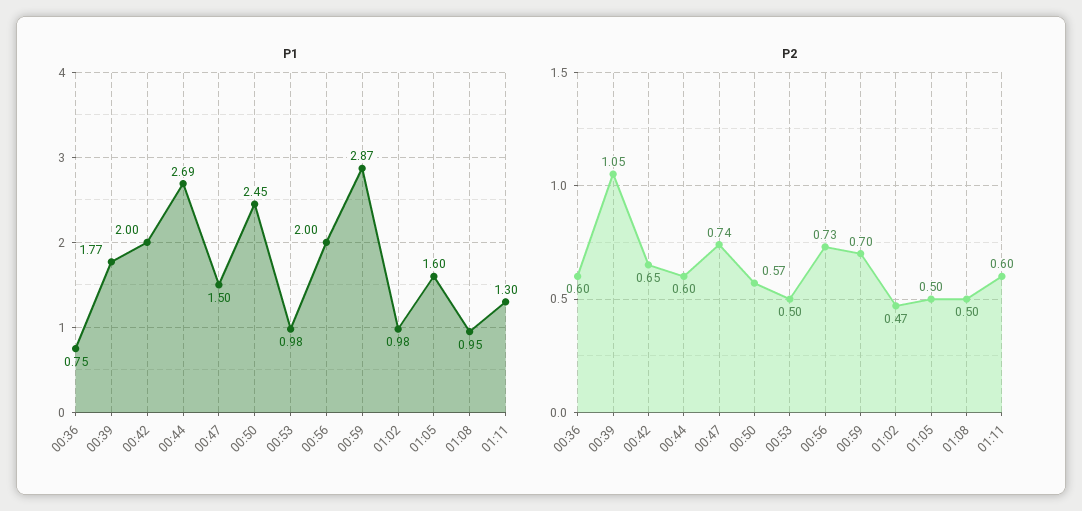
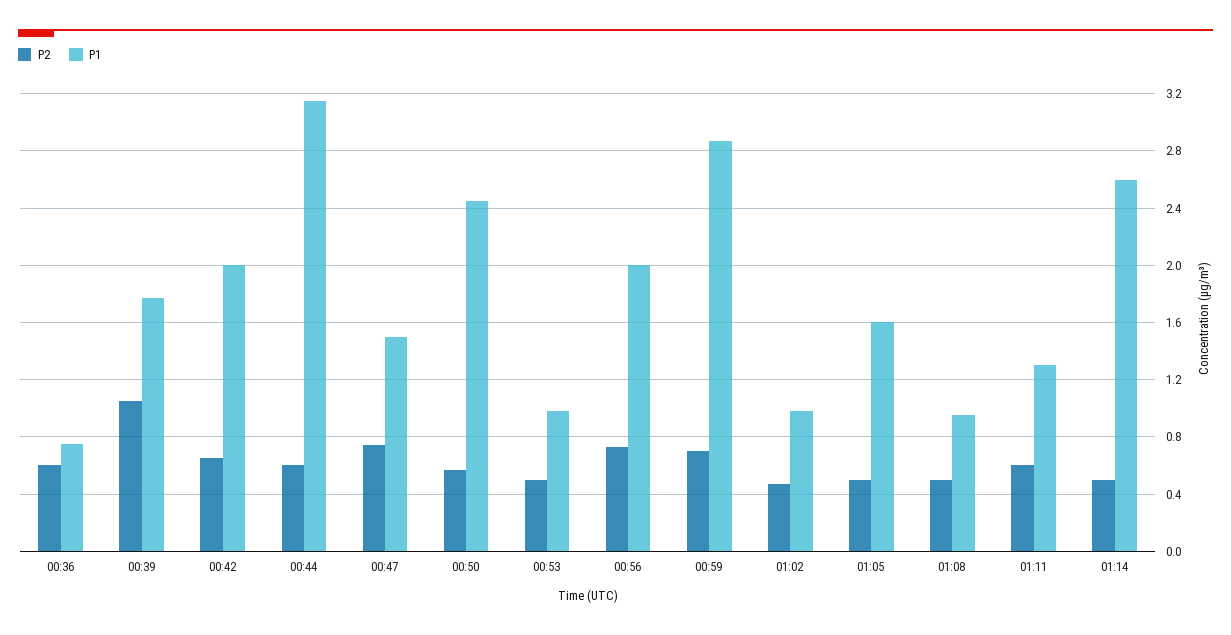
P1, 00:44: 2.69 -> 3.15
P2, 01:14: none -> 0.5
P1, 01:14: none -> 2.6

